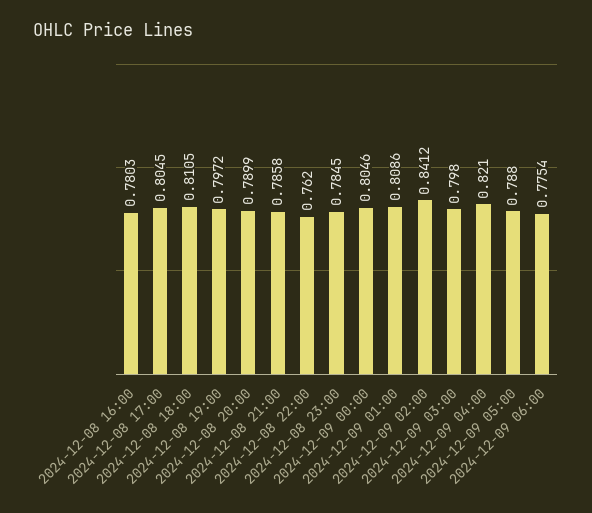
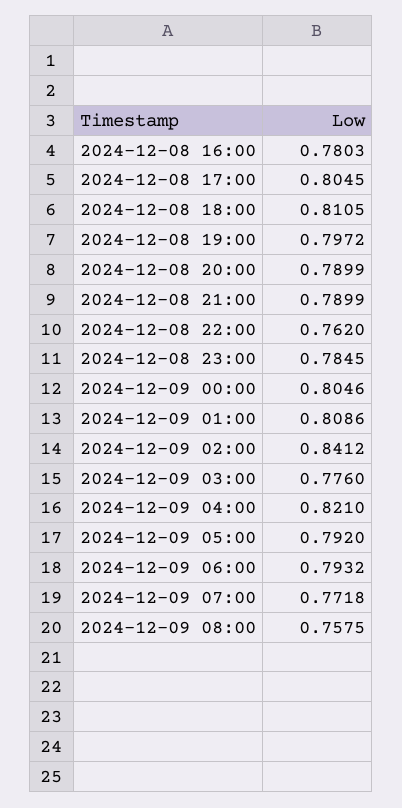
2024-12-08 21:00: 0.7858 -> 0.7899
2024-12-09 03:00: 0.798 -> 0.776
2024-12-09 05:00: 0.788 -> 0.792
2024-12-09 06:00: 0.7754 -> 0.7932
2024-12-09 07:00: none -> 0.7718
2024-12-09 08:00: none -> 0.7575

